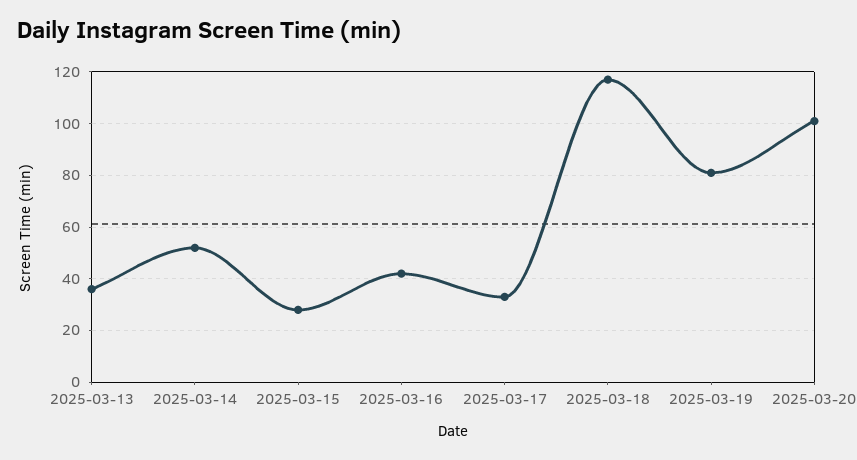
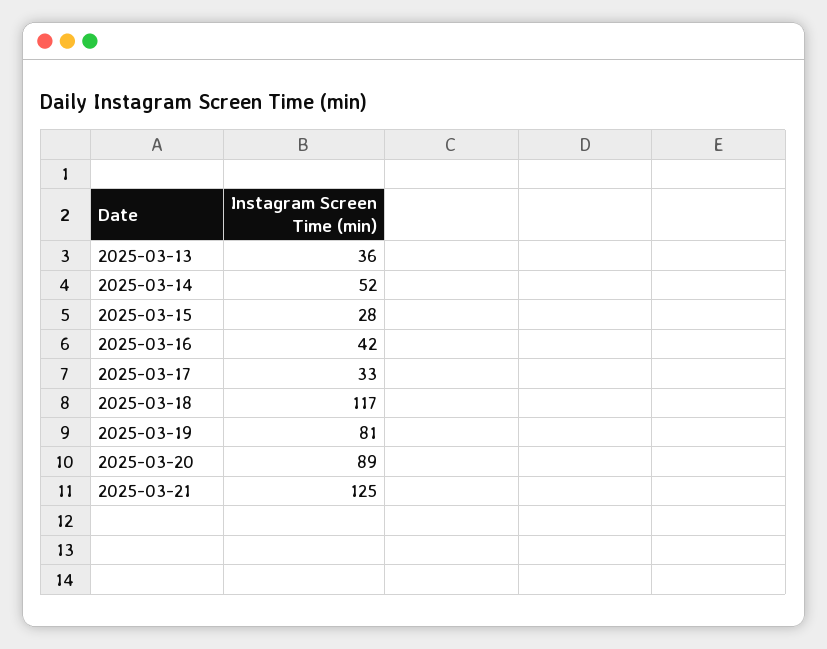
2025-03-20: 100 -> 89
2025-03-21: none -> 125

